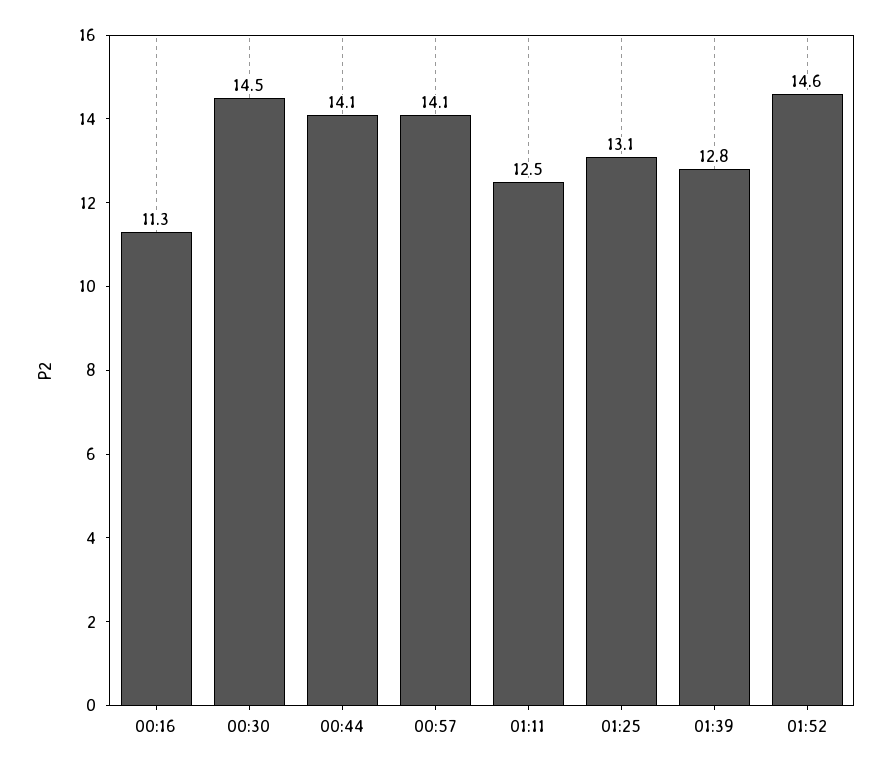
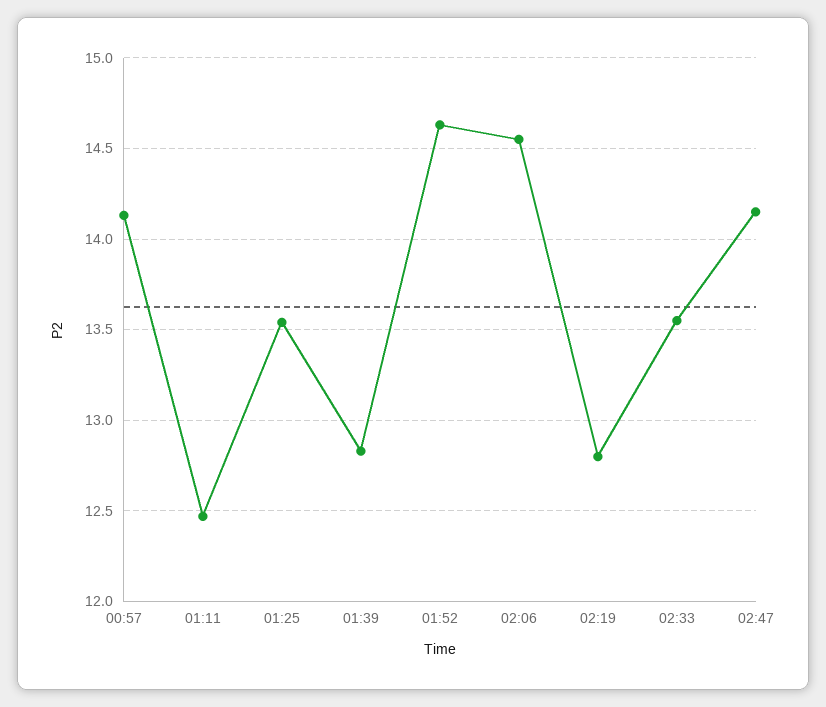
00:16: 11.3 -> none
00:30: 14.5 -> none
00:44: 14.1 -> none
01:25: 13.1 -> 13.55
02:06: none -> 14.55
02:19: none -> 12.8
02:33: none -> 13.55
02:47: none -> 14.15

